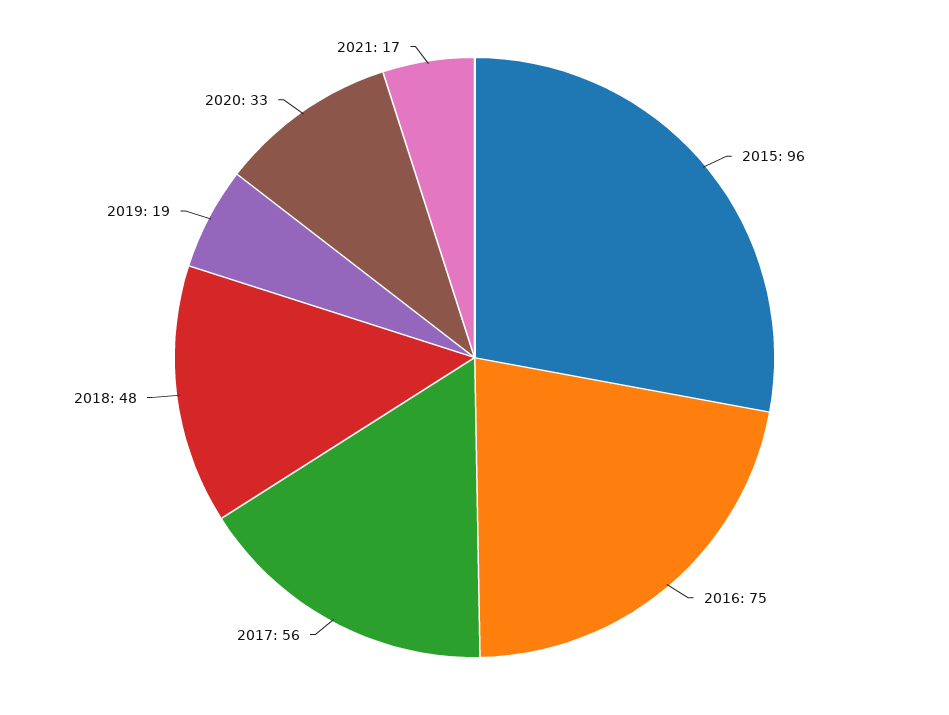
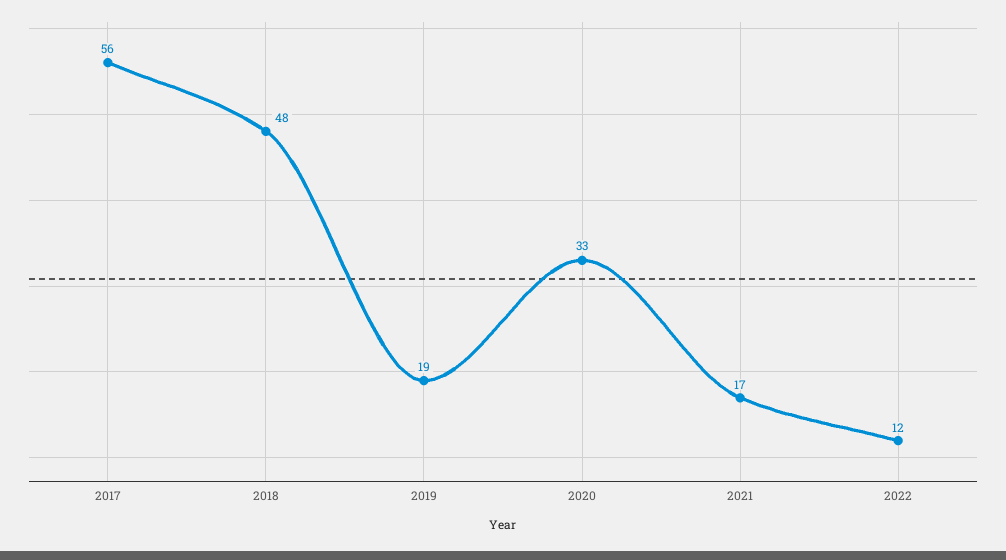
2015: 96 -> none
2016: 75 -> none
2022: none -> 12

